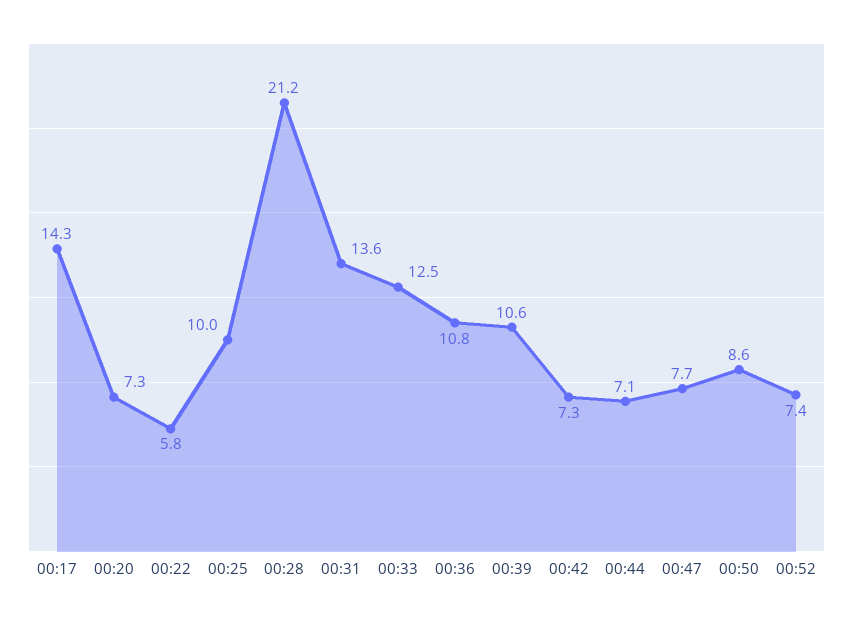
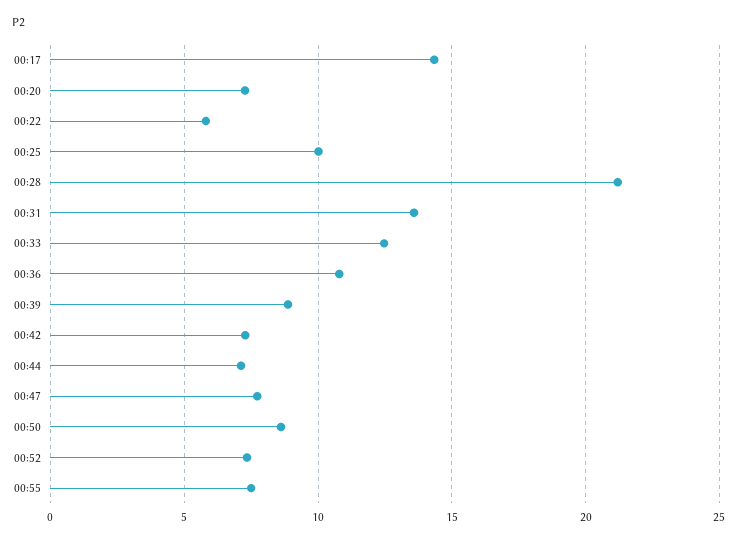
00:39: 10.6 -> 9
00:55: none -> 7.5

